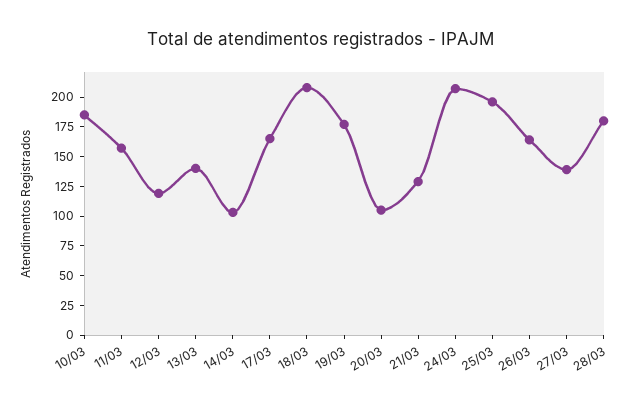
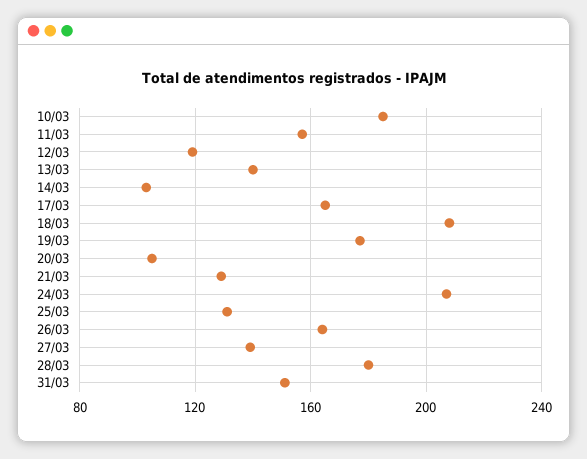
25/03: 200 -> 130
31/03: none -> 150

